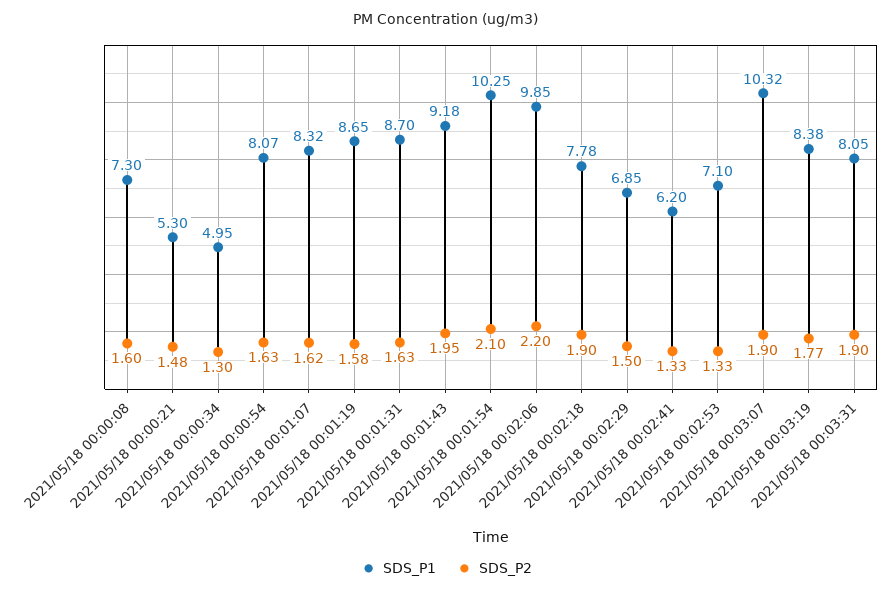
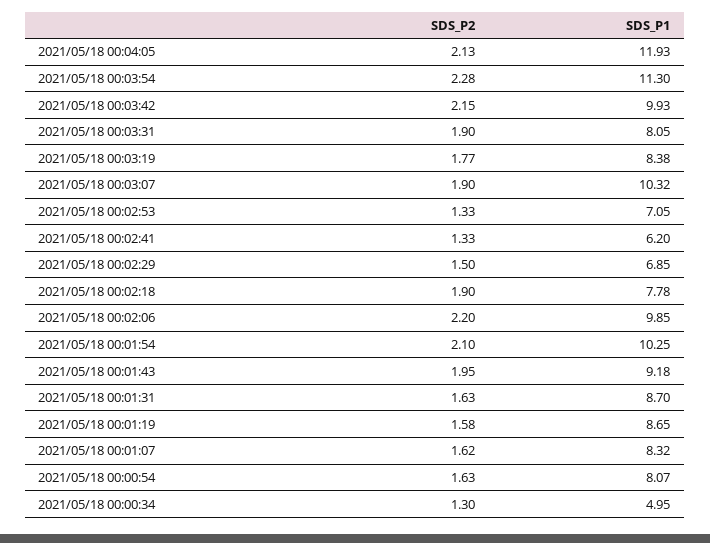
SDS_P1, 2021/05/18 00:00:08: 7.3 -> none
SDS_P2, 2021/05/18 00:00:08: 1.6 -> none
SDS_P1, 2021/05/18 00:00:21: 5.3 -> none
SDS_P2, 2021/05/18 00:00:21: 1.48 -> none
SDS_P1, 2021/05/18 00:02:53: 7.1 -> 7.05
SDS_P2, 2021/05/18 00:04:05: none -> 2.13
SDS_P1, 2021/05/18 00:04:05: none -> 11.93
SDS_P2, 2021/05/18 00:03:54: none -> 2.28
SDS_P1, 2021/05/18 00:03:54: none -> 11.3
SDS_P2, 2021/05/18 00:03:42: none -> 2.15
SDS_P1, 2021/05/18 00:03:42: none -> 9.93

